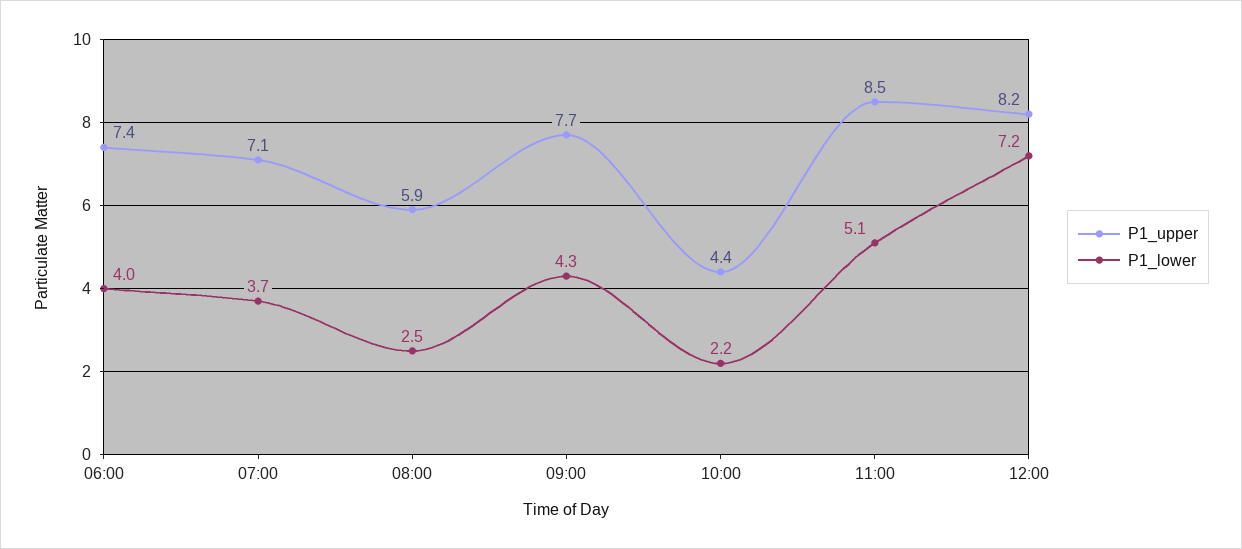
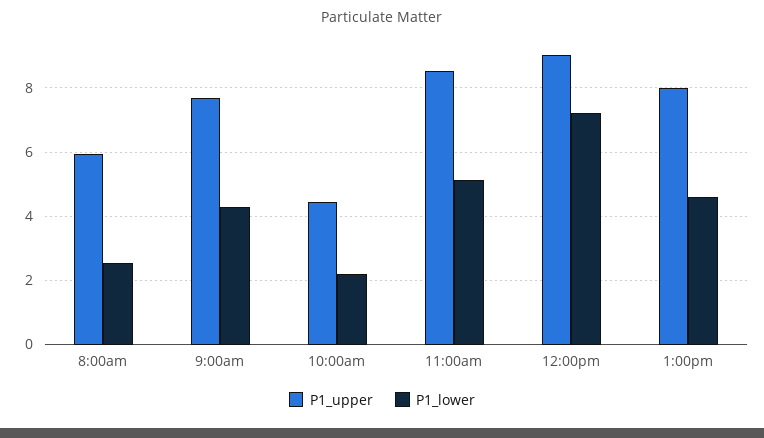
P1_upper, 06:00: 7.4 -> none
P1_lower, 06:00: 4 -> none
P1_upper, 07:00: 7.1 -> none
P1_lower, 07:00: 3.7 -> none
P1_upper, 12:00: 8.2 -> 9
P1_upper, 1:00pm: none -> 8
P1_lower, 1:00pm: none -> 4.6

